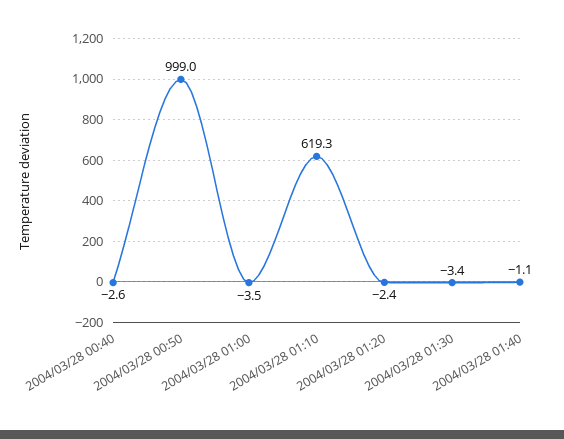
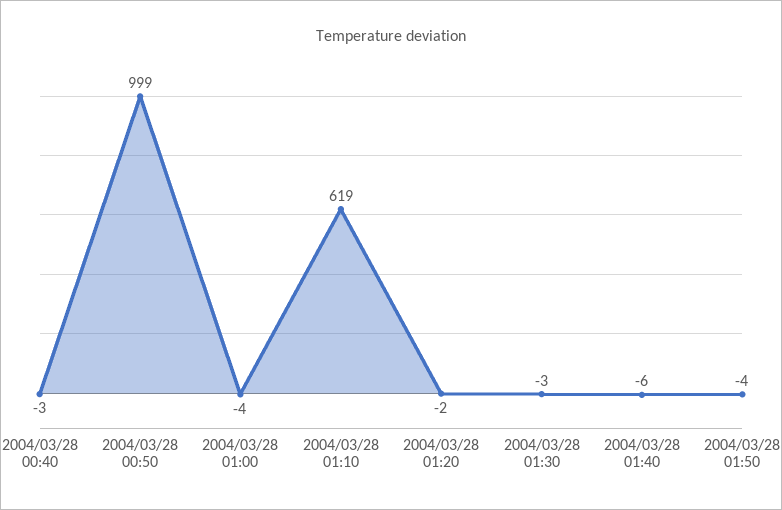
2004/03/28 01:40: -1.1 -> -6
2004/03/28 01:50: none -> -4

